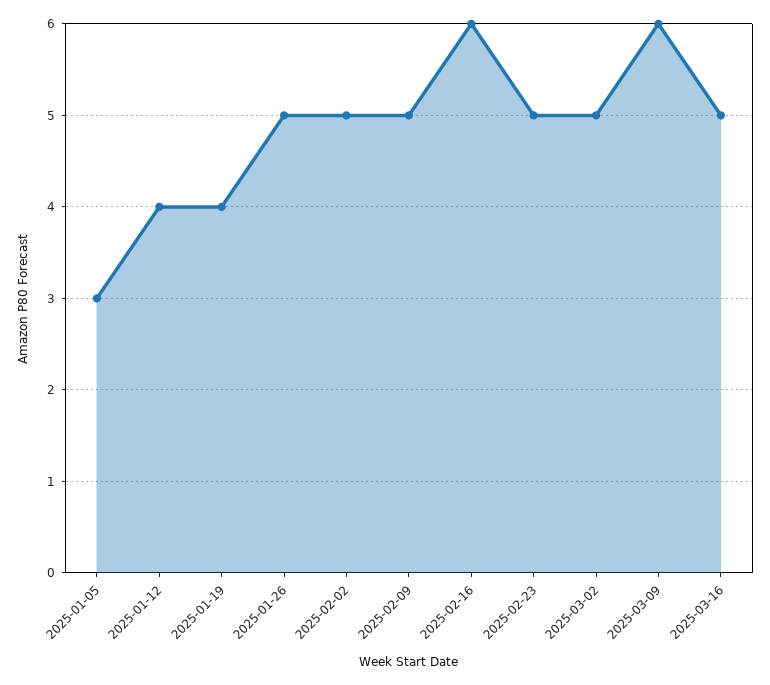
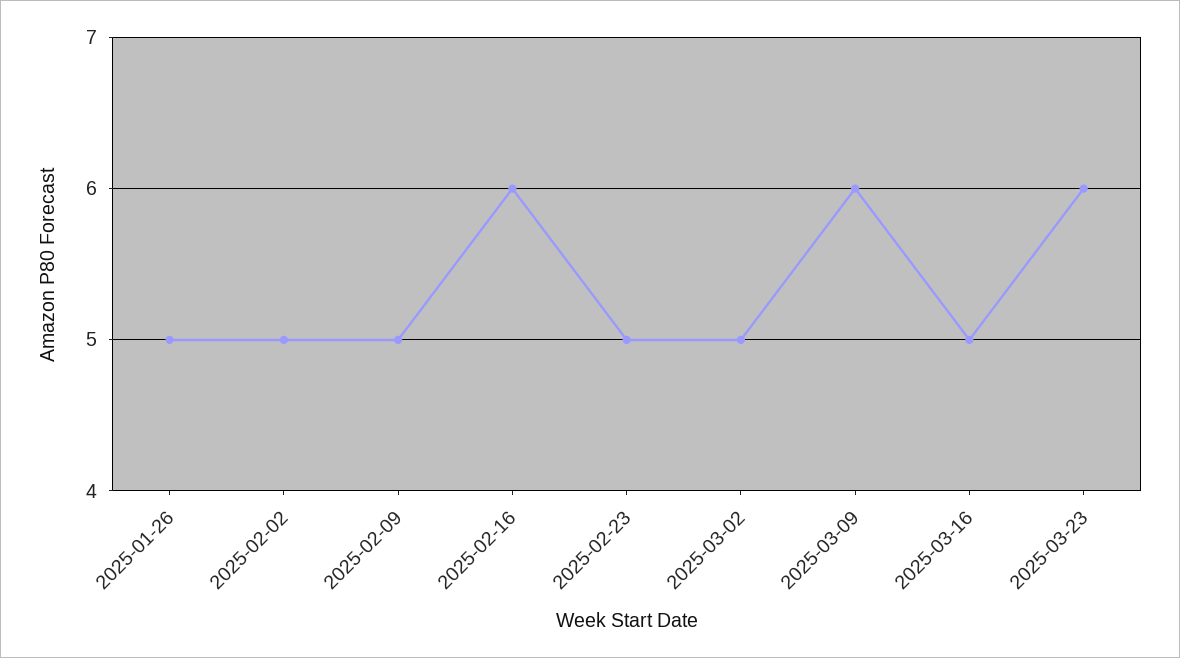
2025-01-05: 3 -> none
2025-01-12: 4 -> none
2025-01-19: 4 -> none
2025-03-23: none -> 6

